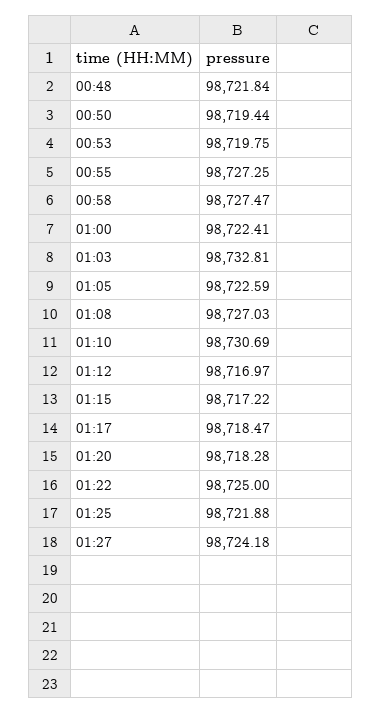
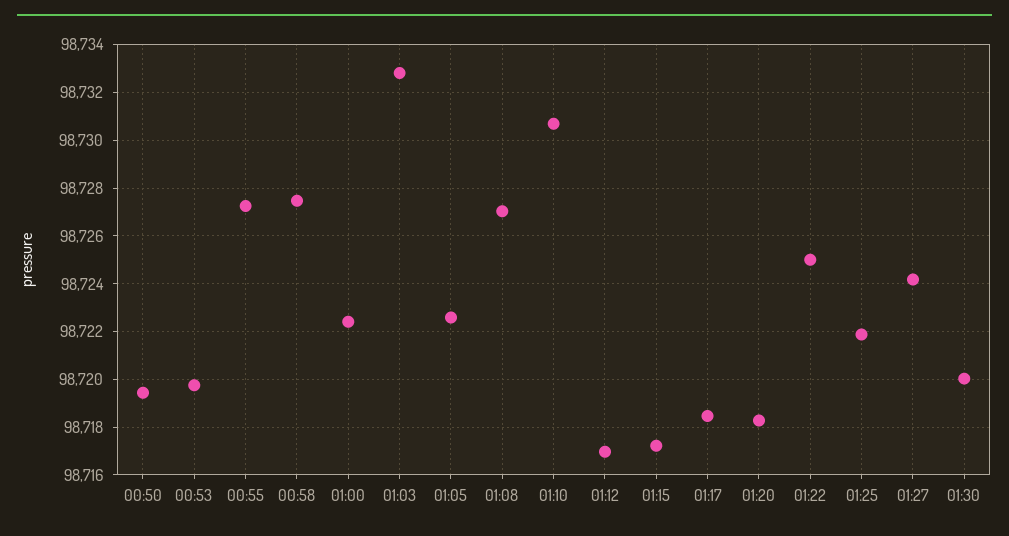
00:48: 98721.84 -> none
01:30: none -> 98720

